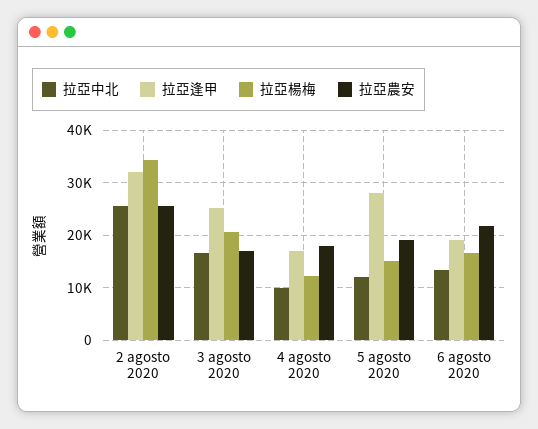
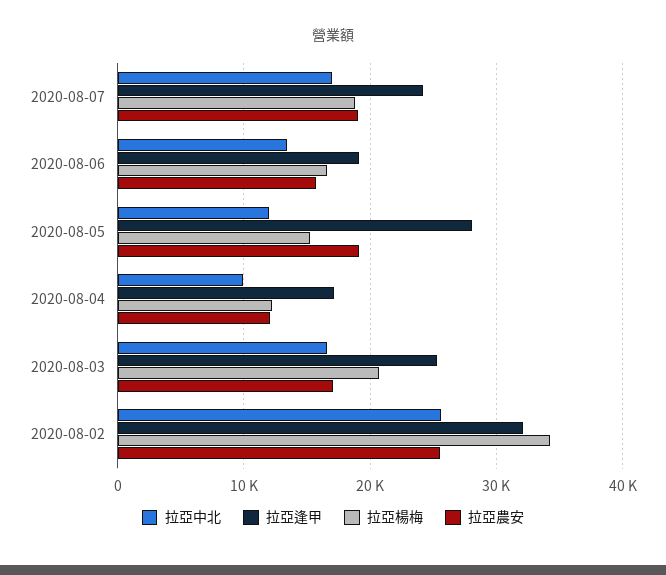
拉亞農安, 4 agosto 2020: 18000 -> 12000
拉亞農安, 6 agosto 2020: 22000 -> 16000
拉亞中北, 2020-08-07: none -> 17000
拉亞逢甲, 2020-08-07: none -> 24000
拉亞楊梅, 2020-08-07: none -> 19000
拉亞農安, 2020-08-07: none -> 19000

